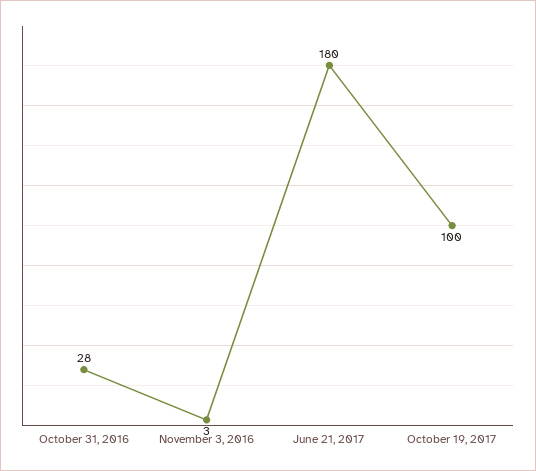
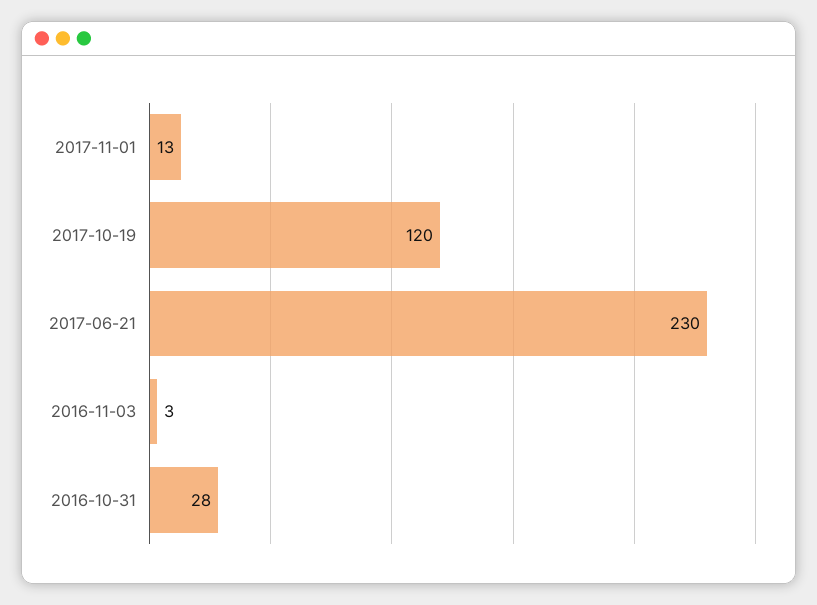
June 21, 2017: 180 -> 230
October 19, 2017: 100 -> 120
2017-11-01: none -> 13

